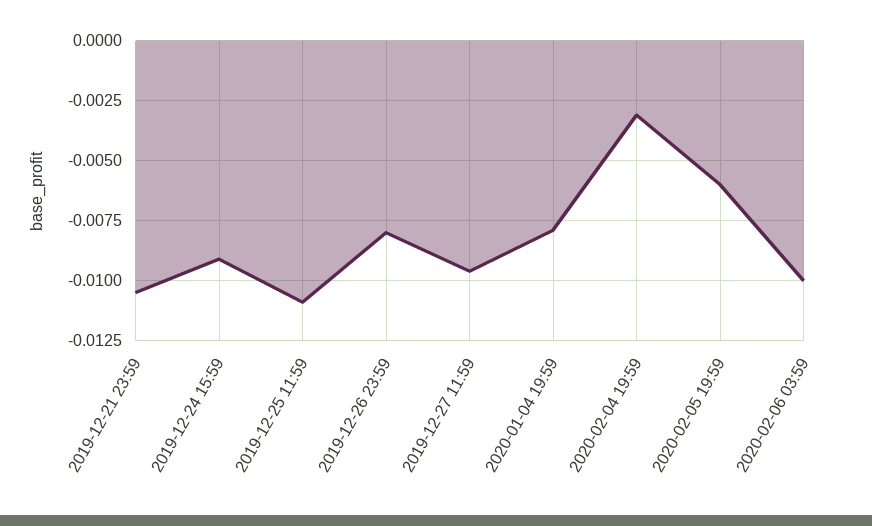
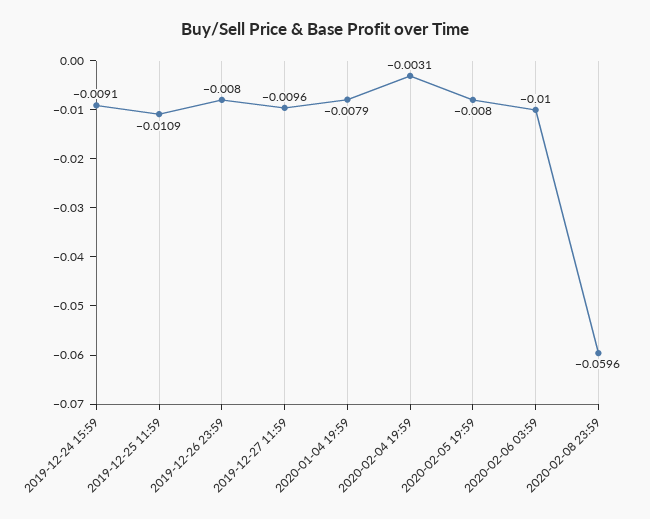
2019-12-21 23:59: -0.0105 -> none
2020-02-05 19:59: -0.006 -> -0.008
2020-02-08 23:59: none -> -0.0596

